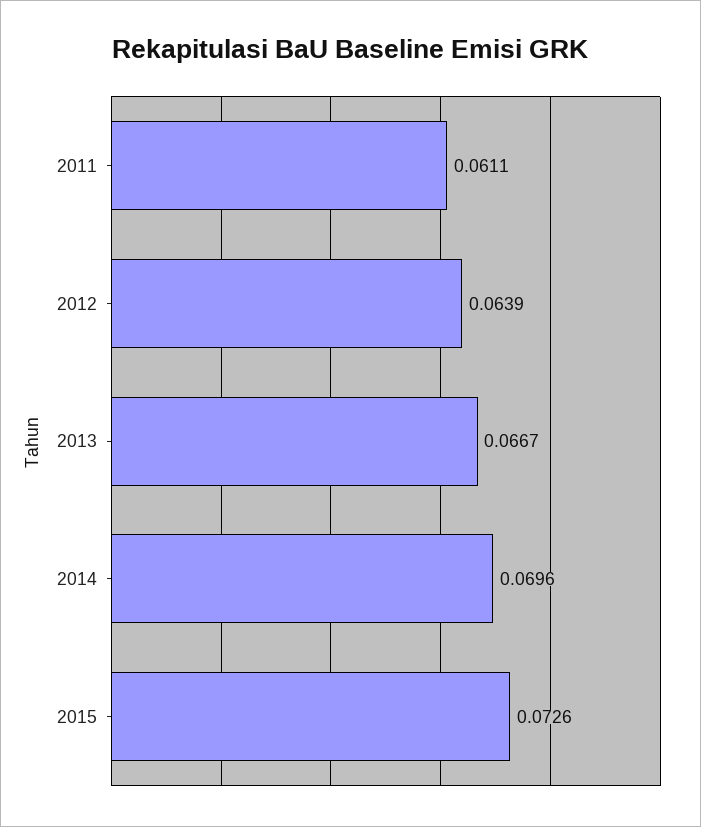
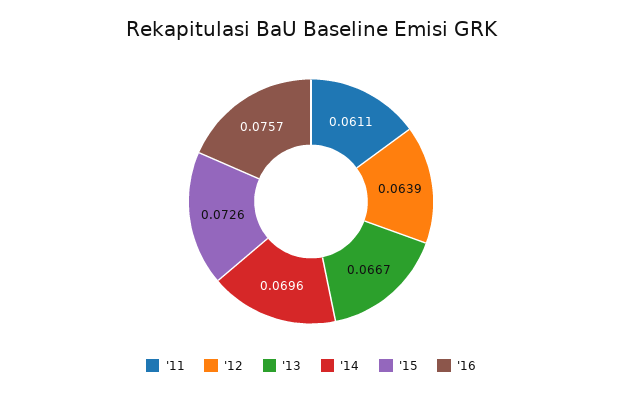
'16: none -> 0.0757

